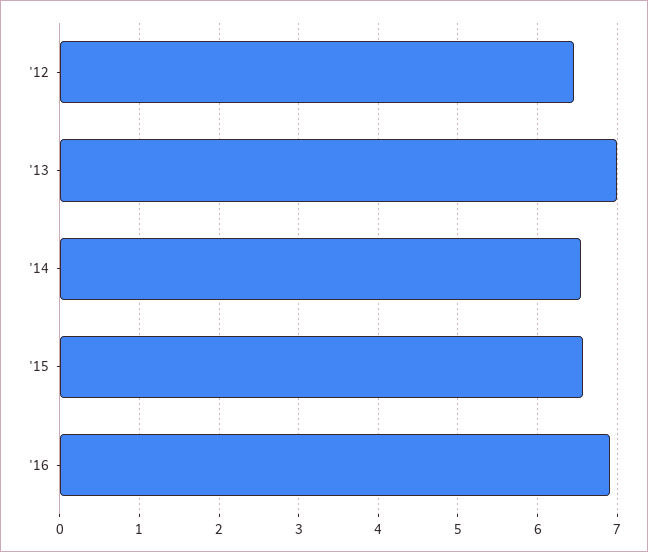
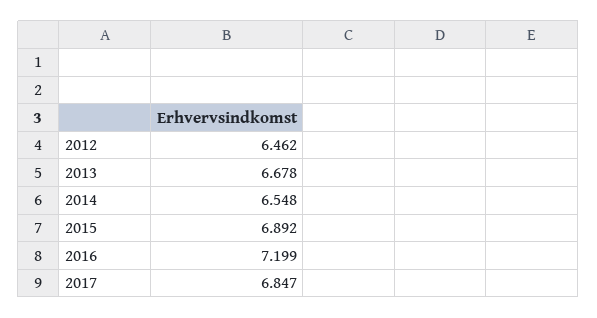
'13: 7 -> 6.678
'15: 6.6 -> 6.892
'16: 6.9 -> 7.199
2017: none -> 6.847

